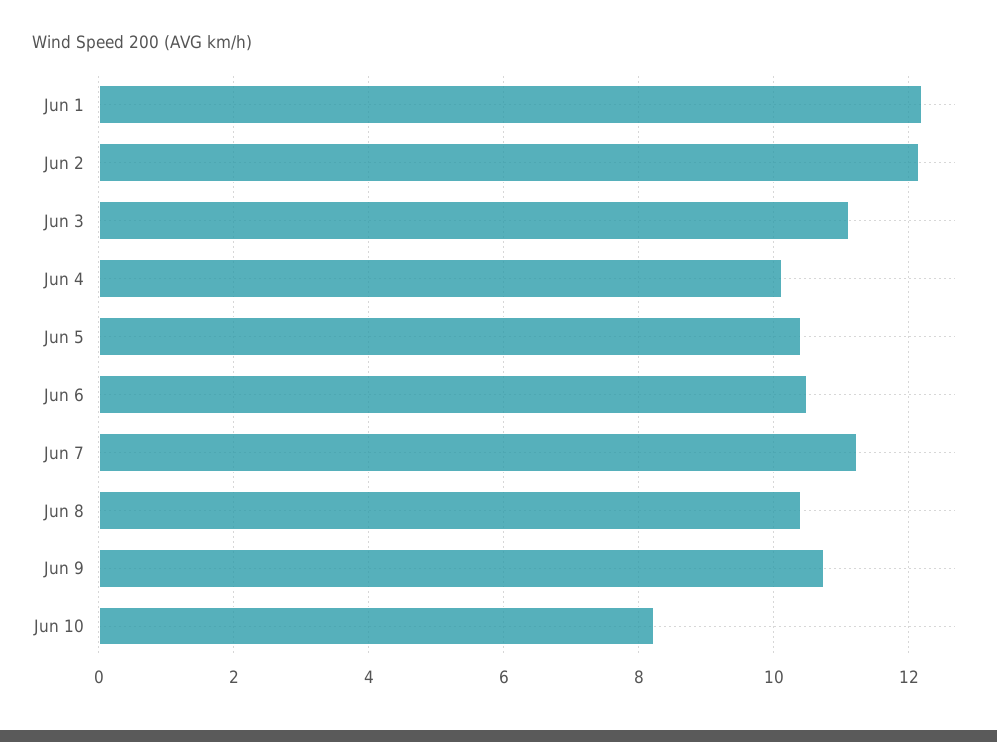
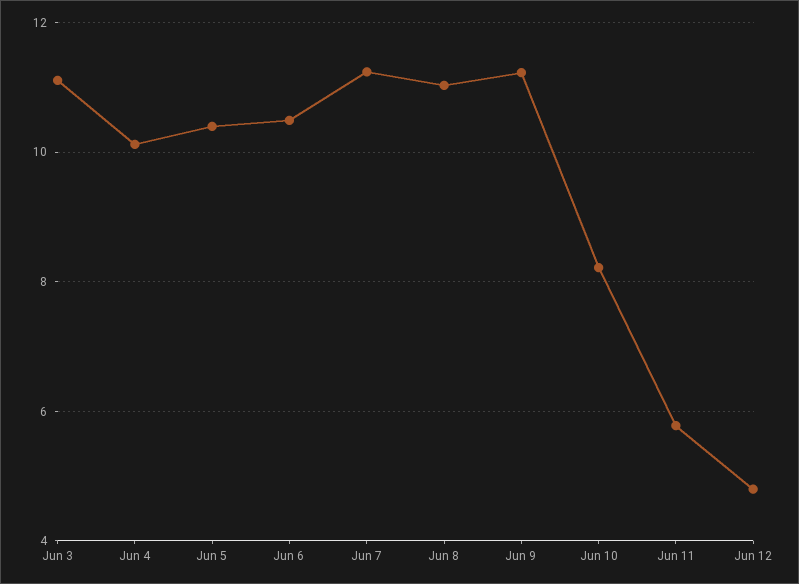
Jun 1: 12.2 -> none
Jun 2: 12.2 -> none
Jun 8: 10.4 -> 11
Jun 9: 10.8 -> 11.2
Jun 11: none -> 5.8
Jun 12: none -> 4.8

